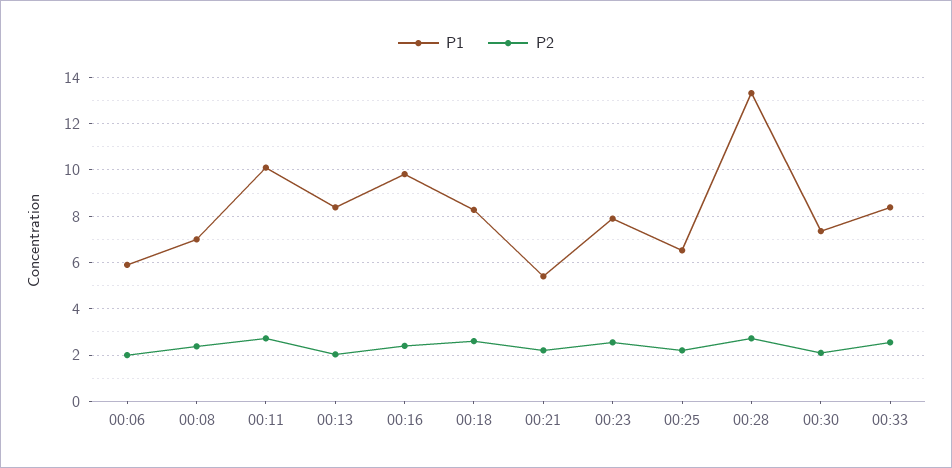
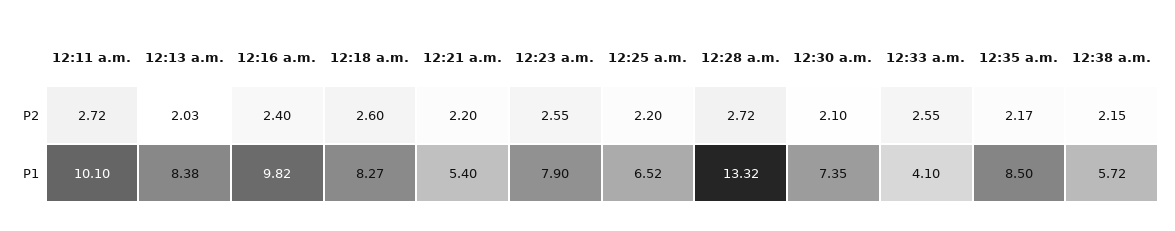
P1, 00:06: 6 -> none
P2, 00:06: 2 -> none
P1, 00:08: 7 -> none
P2, 00:08: 2.5 -> none
P1, 00:33: 8.5 -> 4.1
P2, 12:35 a.m.: none -> 2.17
P2, 12:38 a.m.: none -> 2.15
P1, 12:35 a.m.: none -> 8.5
P1, 12:38 a.m.: none -> 5.72

